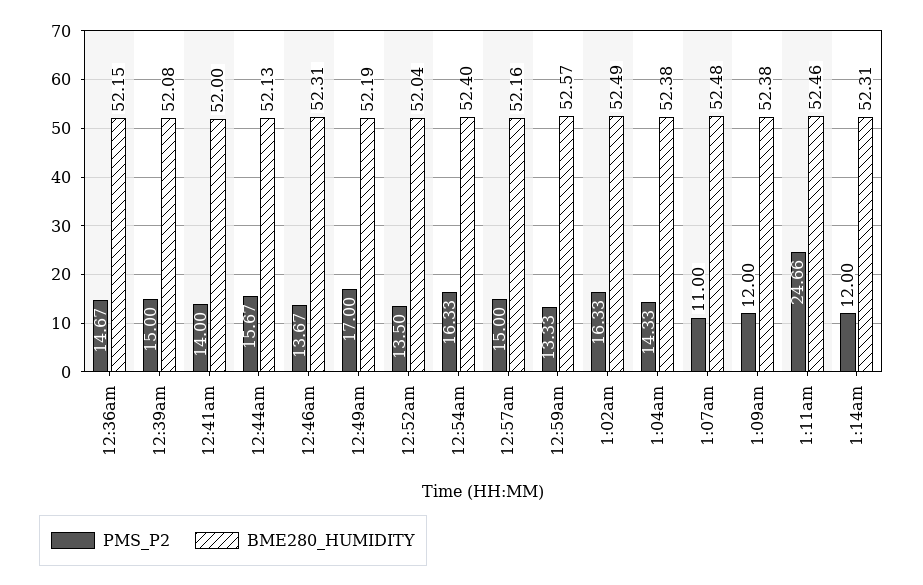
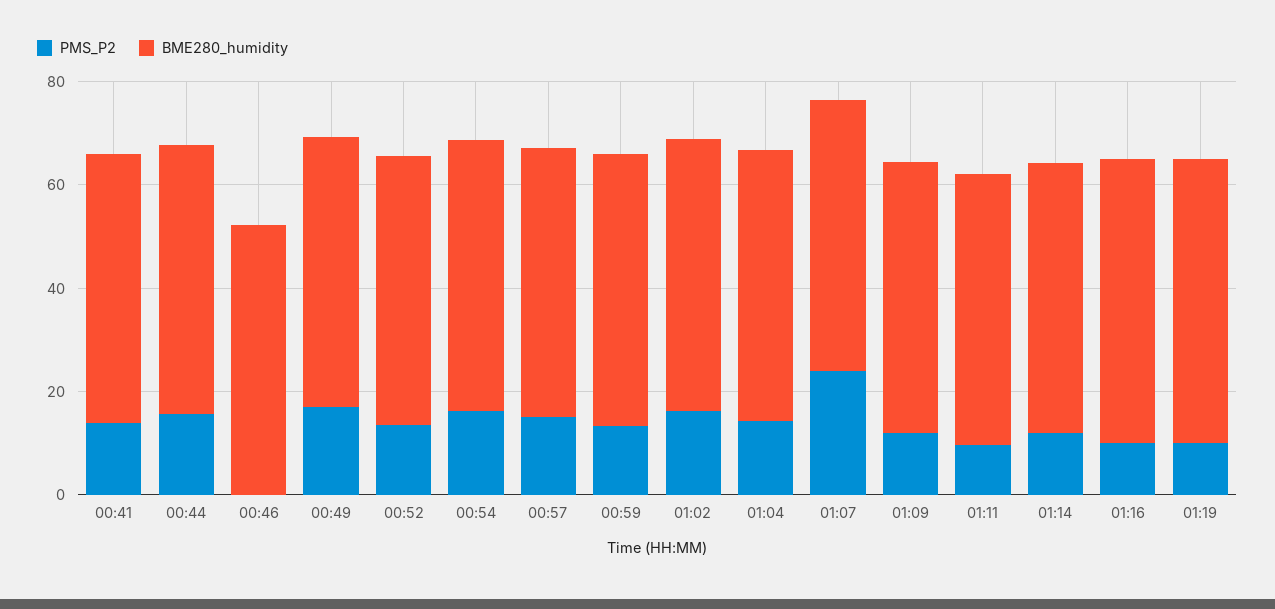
PMS_P2, 12:36am: 14.67 -> none
BME280_HUMIDITY, 12:36am: 52.15 -> none
PMS_P2, 12:39am: 15 -> none
BME280_HUMIDITY, 12:39am: 52.08 -> none
PMS_P2, 12:46am: 13.67 -> 0
PMS_P2, 1:07am: 11 -> 25
PMS_P2, 1:11am: 24.66 -> 10
PMS_P2, 01:16: none -> 10
BME280_HUMIDITY, 01:16: none -> 55
PMS_P2, 01:19: none -> 10
BME280_HUMIDITY, 01:19: none -> 55

